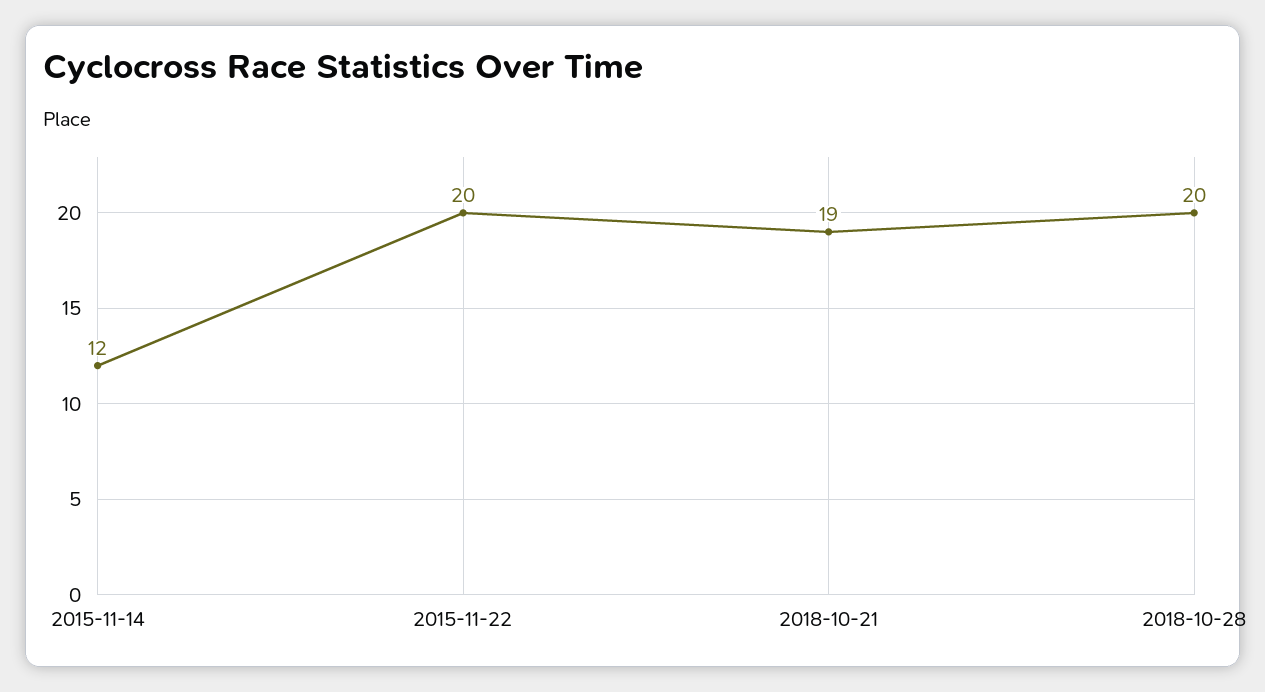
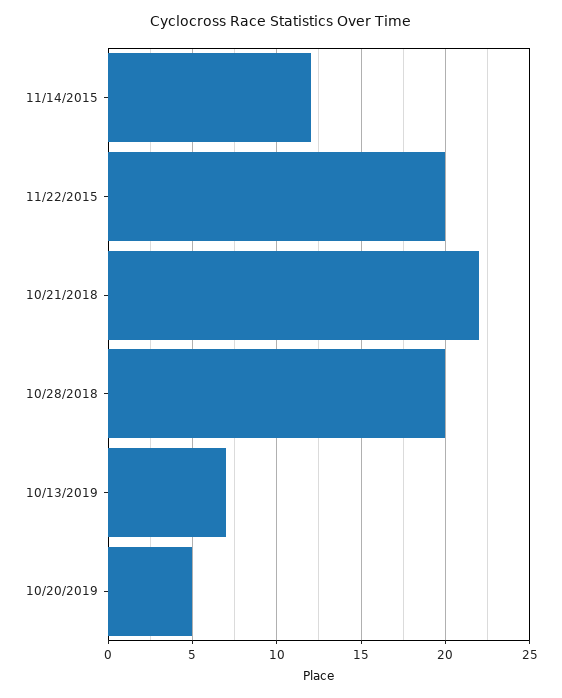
2018-10-21: 19 -> 22
10/13/2019: none -> 7
10/20/2019: none -> 5

